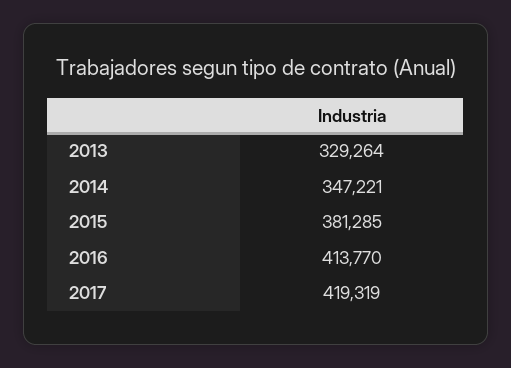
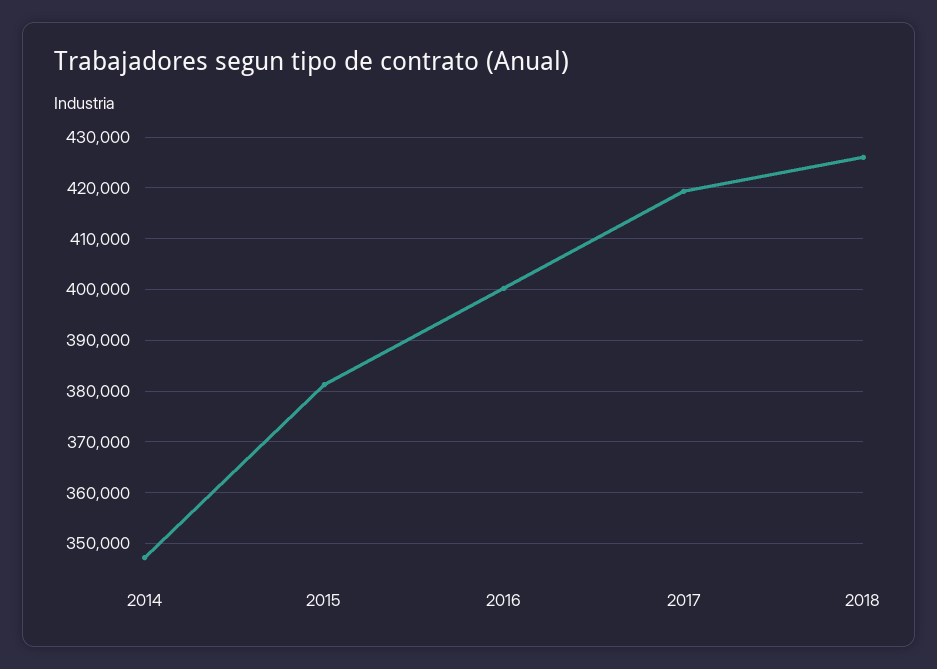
2013: 329264 -> none
2016: 413770 -> 400000
2018: none -> 426000

